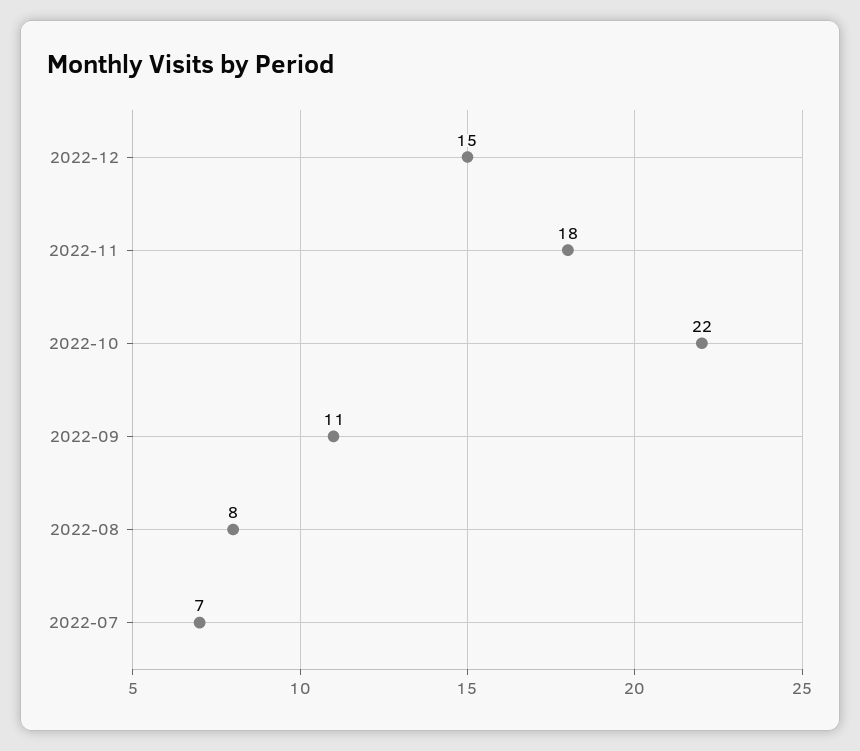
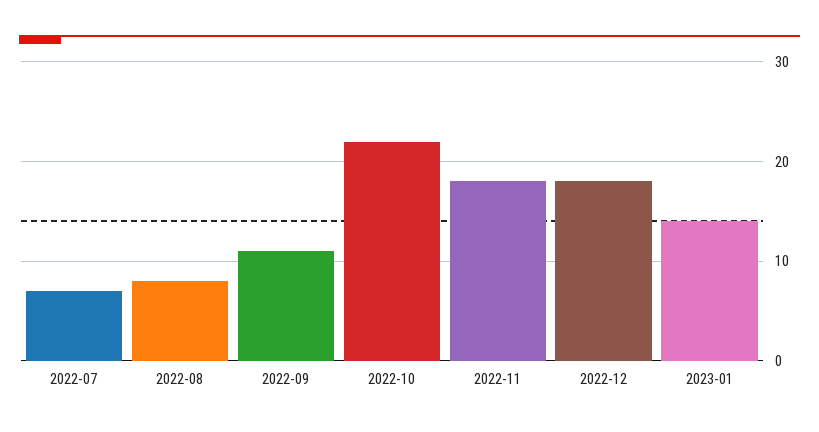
2022-12: 15 -> 18
2023-01: none -> 14

